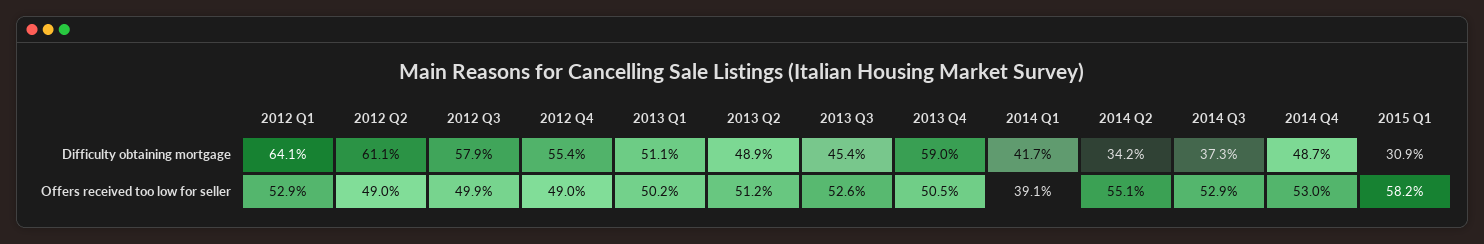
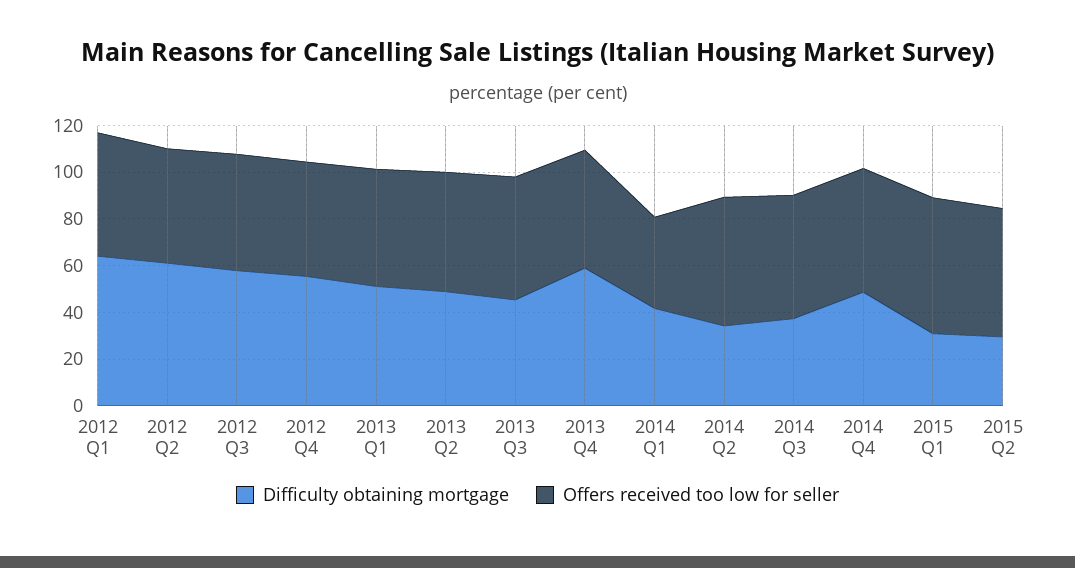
Difficulty obtaining mortgage, 2015 Q2: none -> 30
Offers received too low for seller, 2015 Q2: none -> 55

